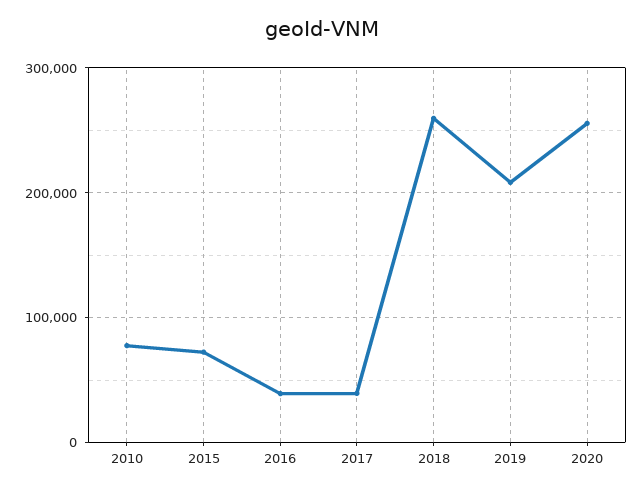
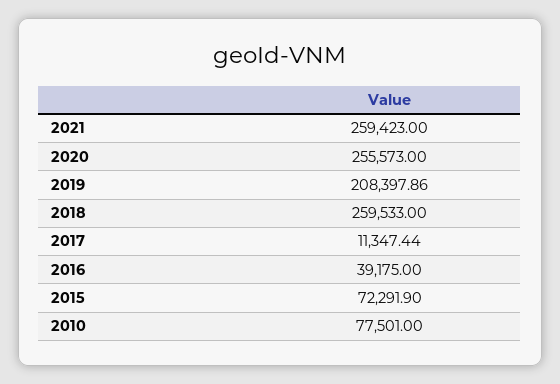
2017: 40000 -> 11347.44
2021: none -> 259423

